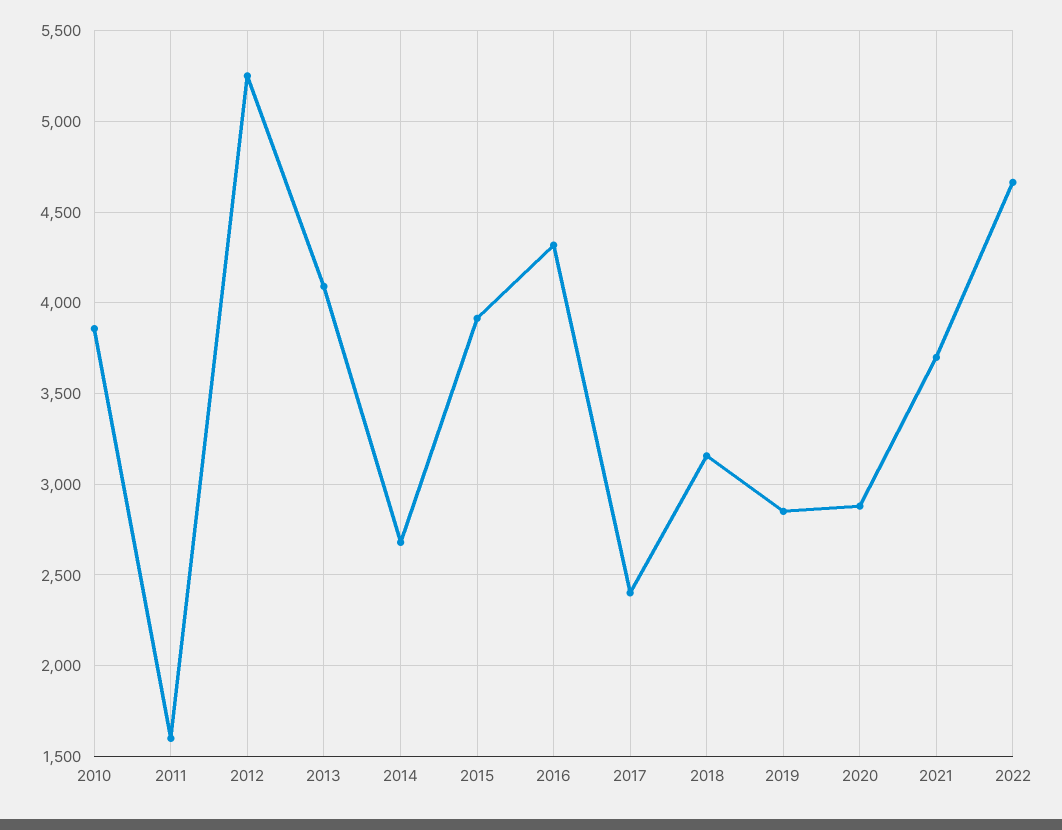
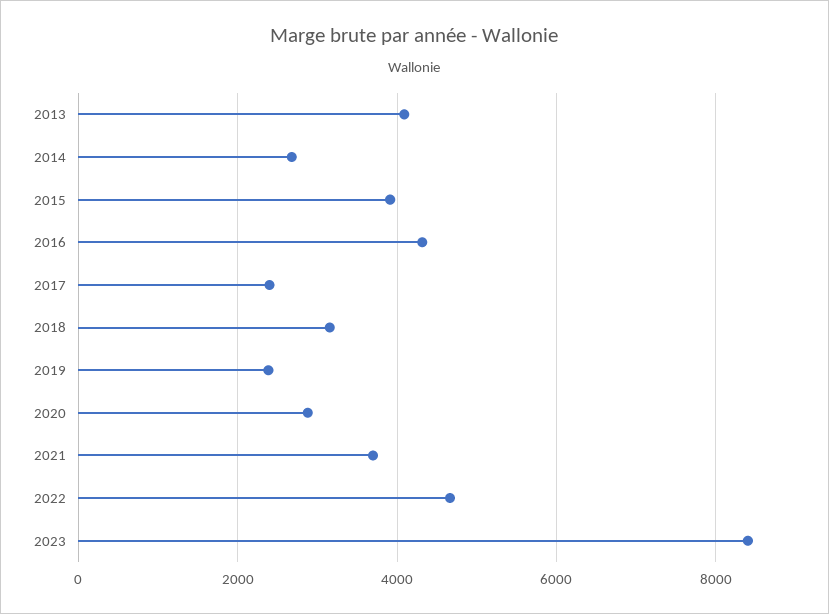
2010: 3850 -> none
2011: 1600 -> none
2012: 5250 -> none
2019: 2850 -> 2400
2023: none -> 8400

